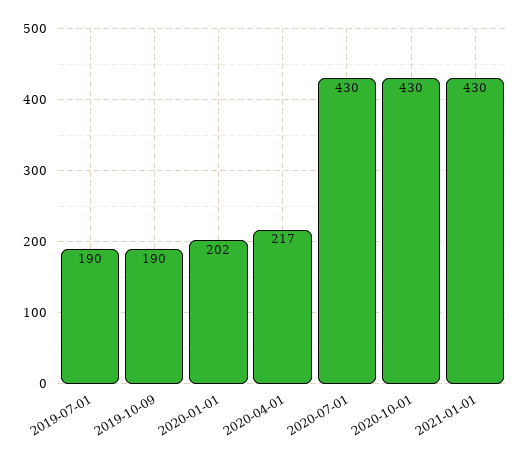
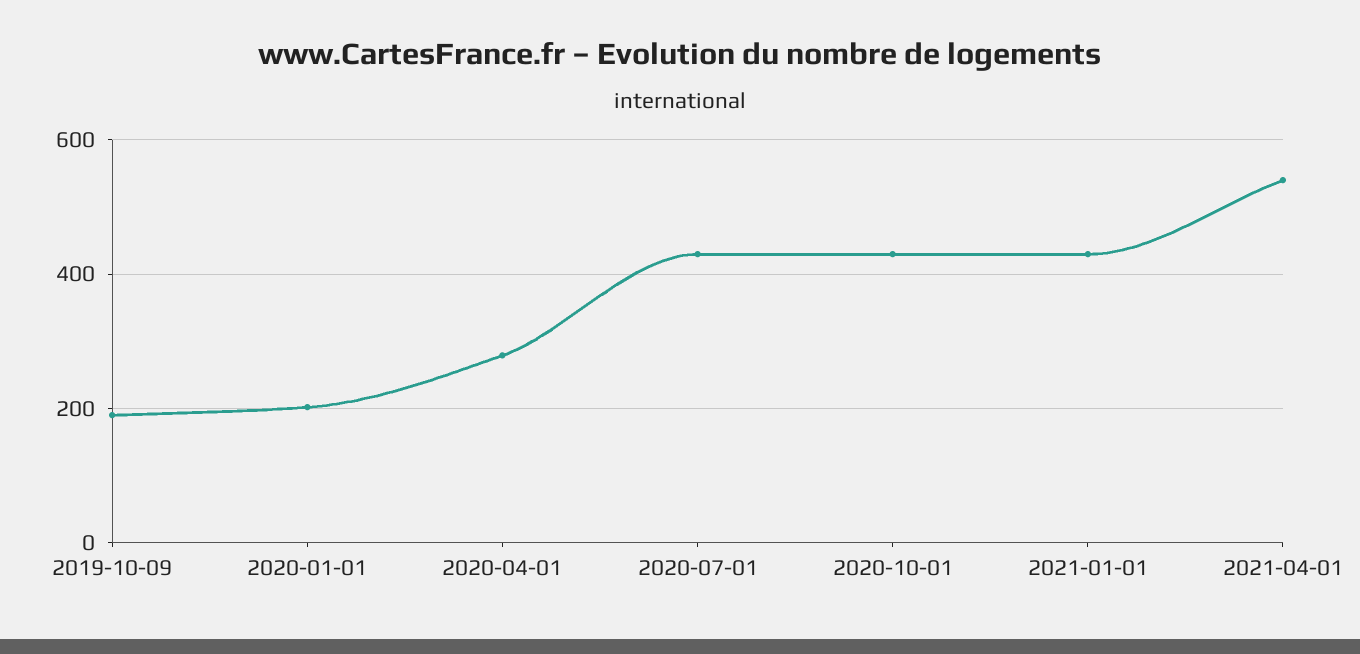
2019-07-01: 190 -> none
2020-04-01: 217 -> 280
2021-04-01: none -> 540

